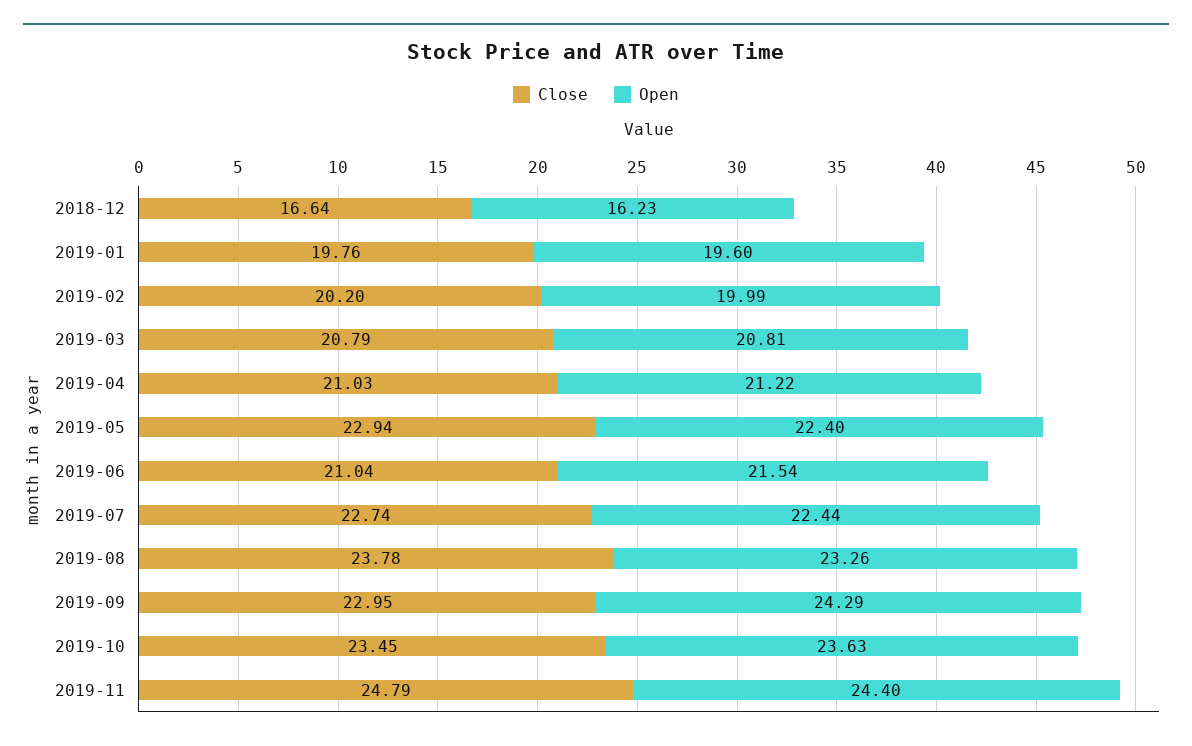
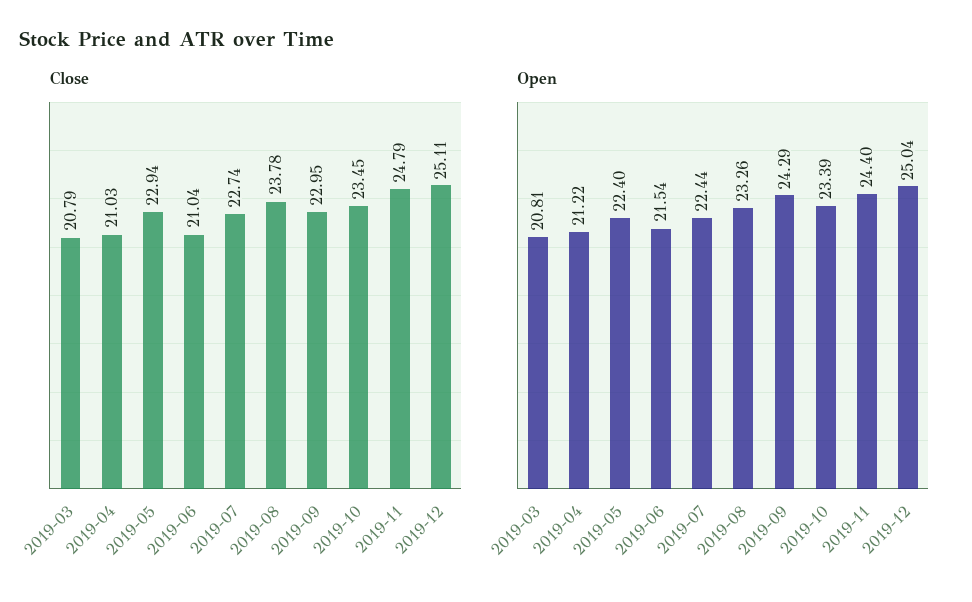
Close, 2018-12: 16.64 -> none
Open, 2018-12: 16.23 -> none
Close, 2019-01: 19.76 -> none
Open, 2019-01: 19.6 -> none
Close, 2019-02: 20.2 -> none
Open, 2019-02: 19.99 -> none
Open, 2019-10: 23.63 -> 23.39
Close, 2019-12: none -> 25.11
Open, 2019-12: none -> 25.04

